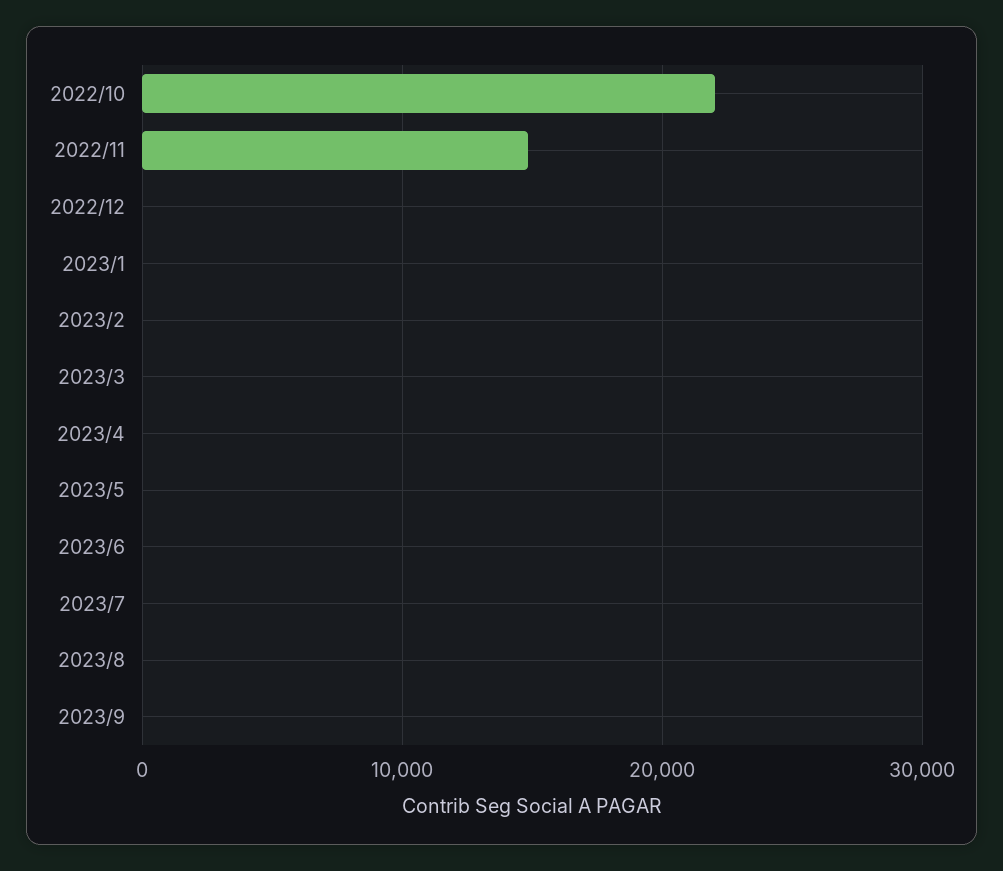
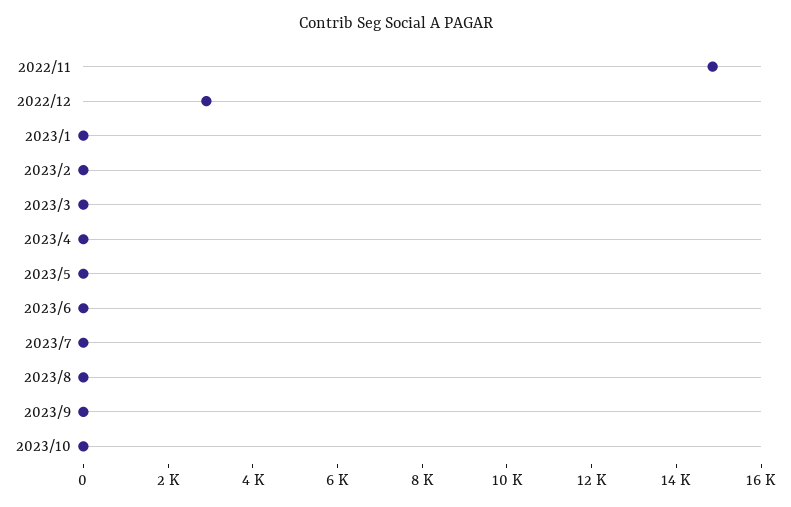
2022/10: 22000 -> none
2022/12: 0 -> 3000
2023/10: none -> 0

